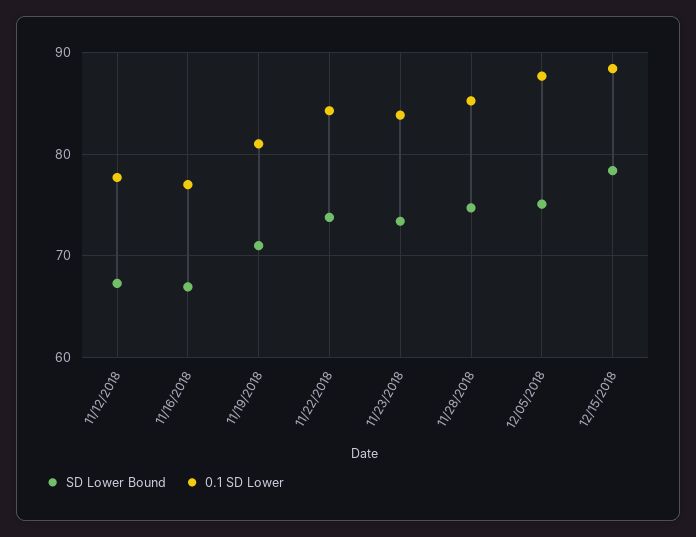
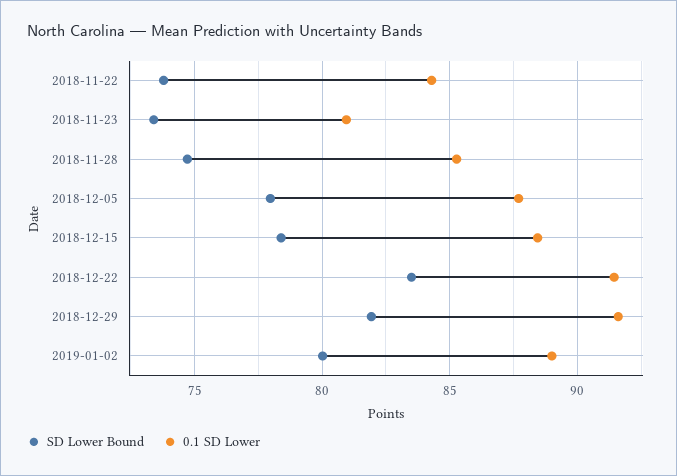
SD Lower Bound, 11/12/2018: 67 -> none
0.1 SD Lower, 11/12/2018: 78 -> none
SD Lower Bound, 11/16/2018: 67 -> none
0.1 SD Lower, 11/16/2018: 77 -> none
SD Lower Bound, 11/19/2018: 71 -> none
0.1 SD Lower, 11/19/2018: 81 -> none
0.1 SD Lower, 11/23/2018: 84 -> 81
SD Lower Bound, 12/05/2018: 75 -> 78
SD Lower Bound, 2018-12-22: none -> 83.5
0.1 SD Lower, 2018-12-22: none -> 91.5
SD Lower Bound, 2018-12-29: none -> 82
0.1 SD Lower, 2018-12-29: none -> 91.5
SD Lower Bound, 2019-01-02: none -> 80
0.1 SD Lower, 2019-01-02: none -> 89

